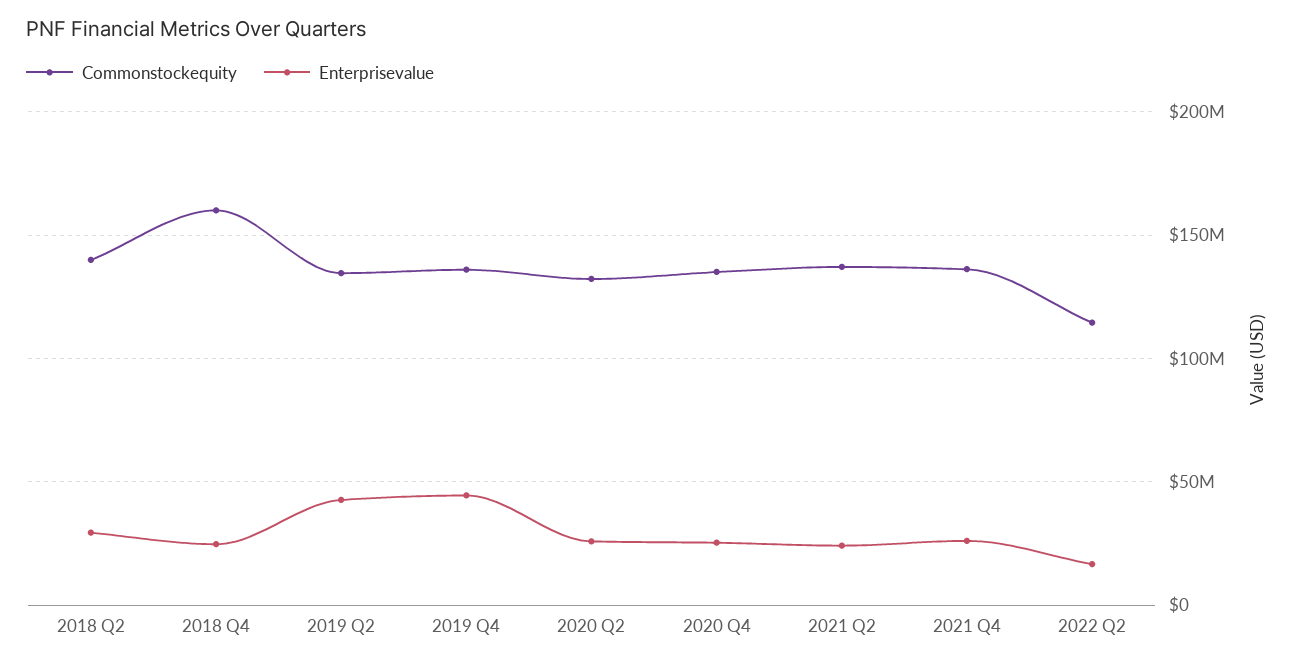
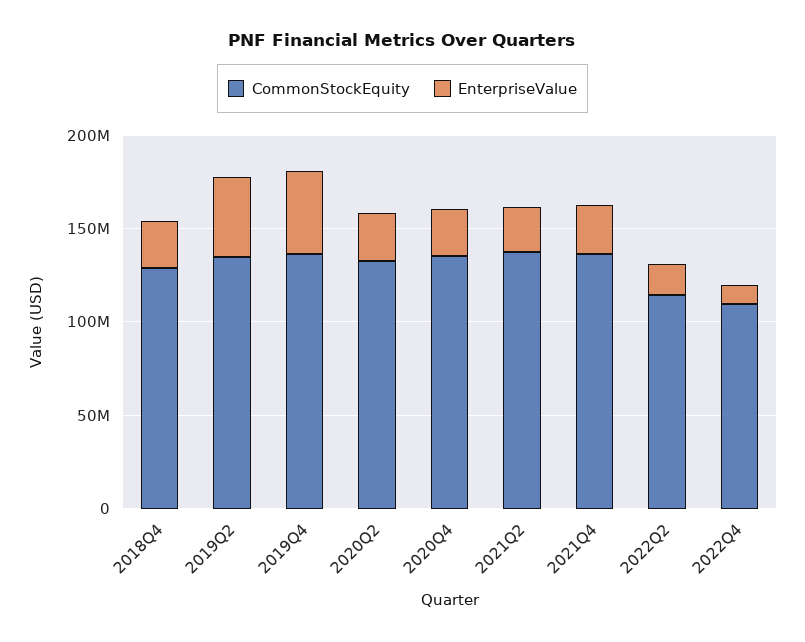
Commonstockequity, 2018 Q2: 140000000 -> none
Enterprisevalue, 2018 Q2: 30000000 -> none
Commonstockequity, 2018 Q4: 160000000 -> 130000000
Commonstockequity, 2022Q4: none -> 110000000
Enterprisevalue, 2022Q4: none -> 10000000

